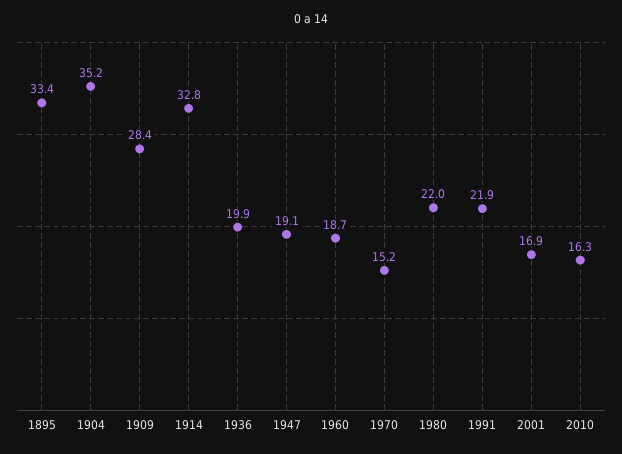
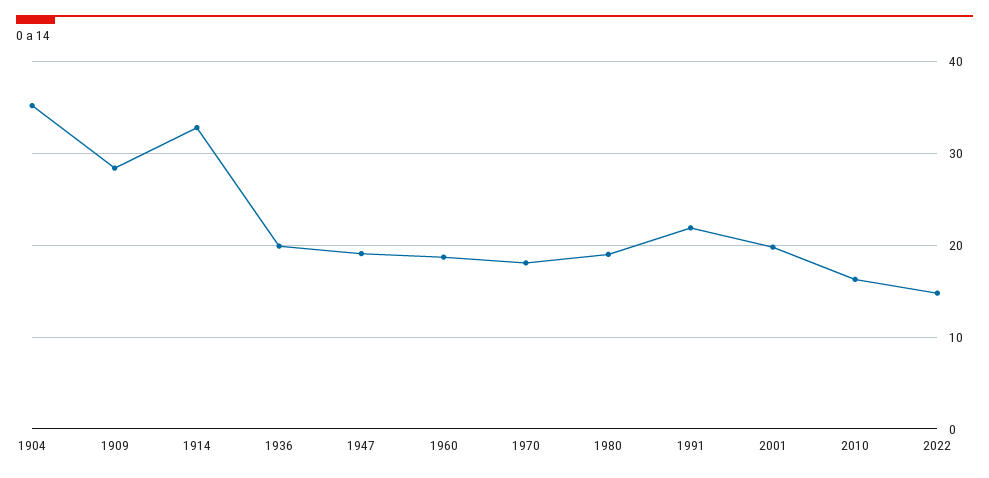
1895: 33.4 -> none
1970: 15.2 -> 18
1980: 22 -> 19
2001: 16.9 -> 20
2022: none -> 15

